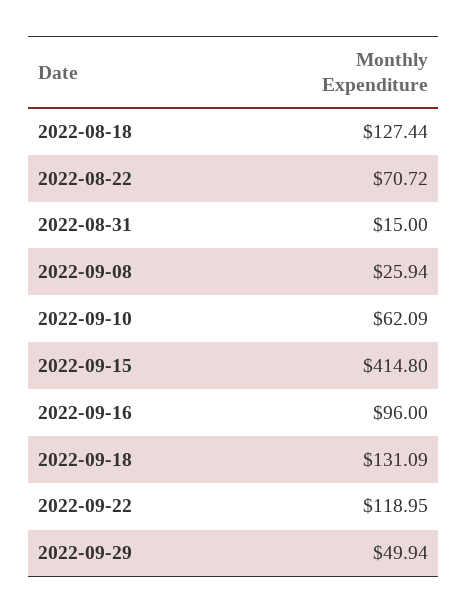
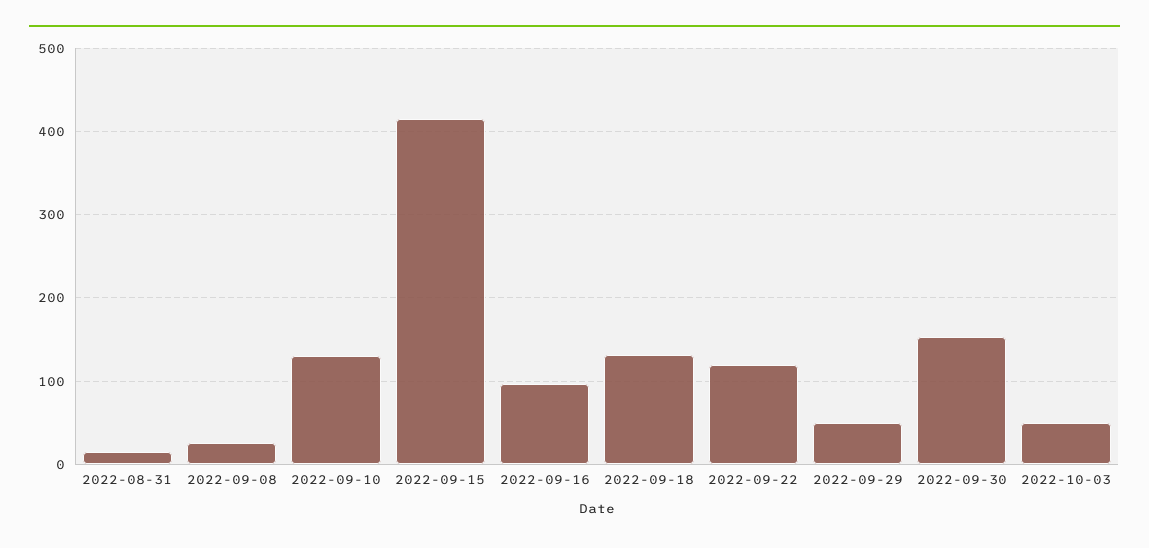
2022-08-18: 127.44 -> none
2022-08-22: 70.72 -> none
2022-09-10: 62.09 -> 130
2022-09-30: none -> 150
2022-10-03: none -> 50

